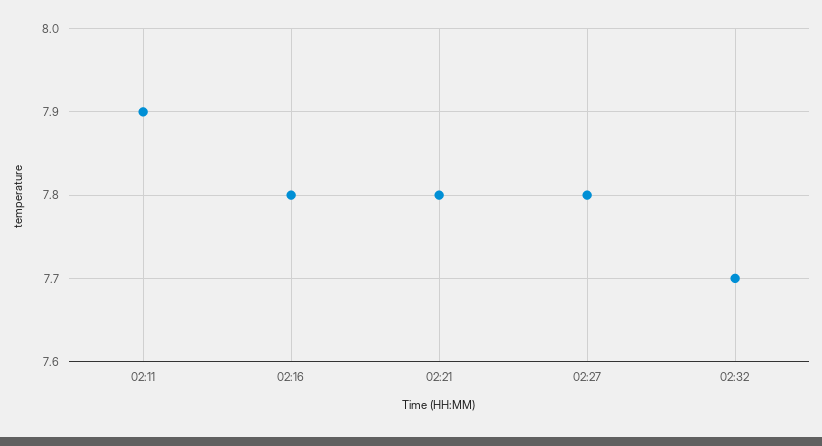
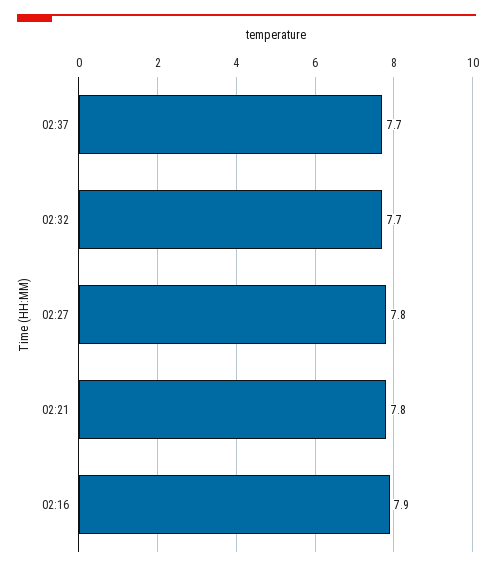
02:11: 7.9 -> none
02:16: 7.8 -> 7.9
02:37: none -> 7.7

